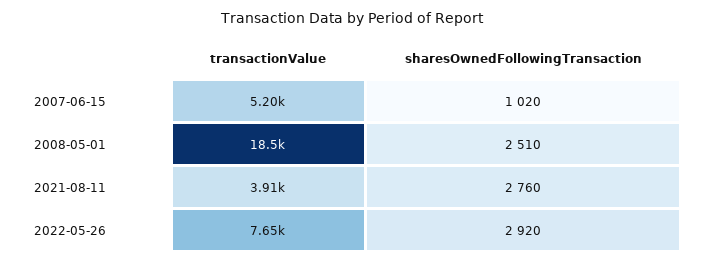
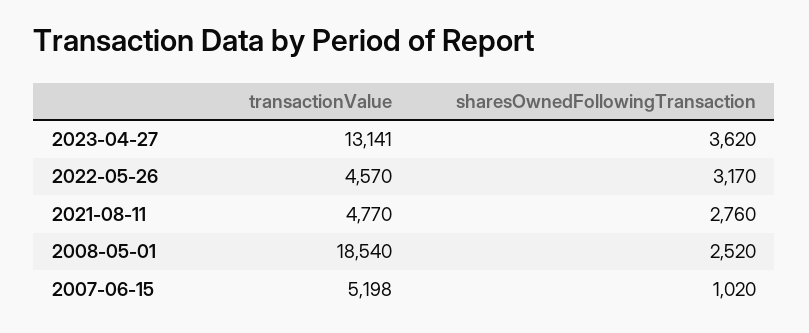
sharesOwnedFollowingTransaction, 2008-05-01: 2510 -> 2520
transactionValue, 2021-08-11: 3910 -> 4770
transactionValue, 2022-05-26: 7650 -> 4570
sharesOwnedFollowingTransaction, 2022-05-26: 2920 -> 3170
transactionValue, 2023-04-27: none -> 13141
sharesOwnedFollowingTransaction, 2023-04-27: none -> 3620

